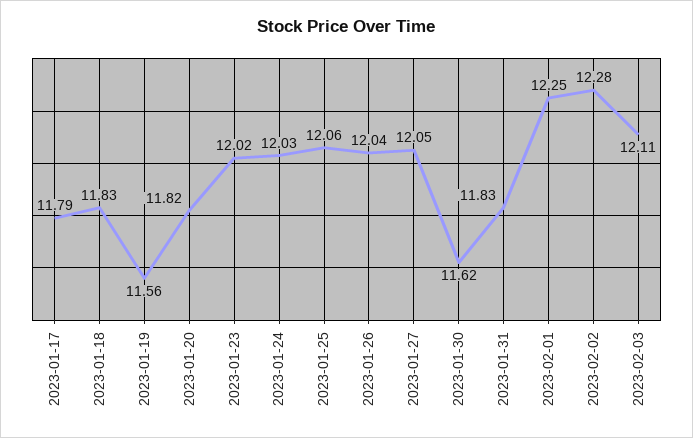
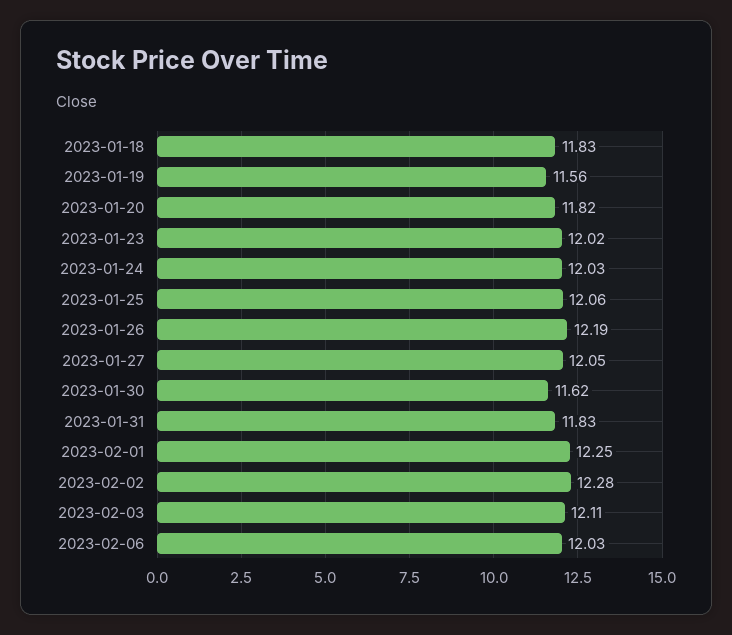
2023-01-17: 11.79 -> none
2023-01-26: 12.04 -> 12.19
2023-02-06: none -> 12.03

